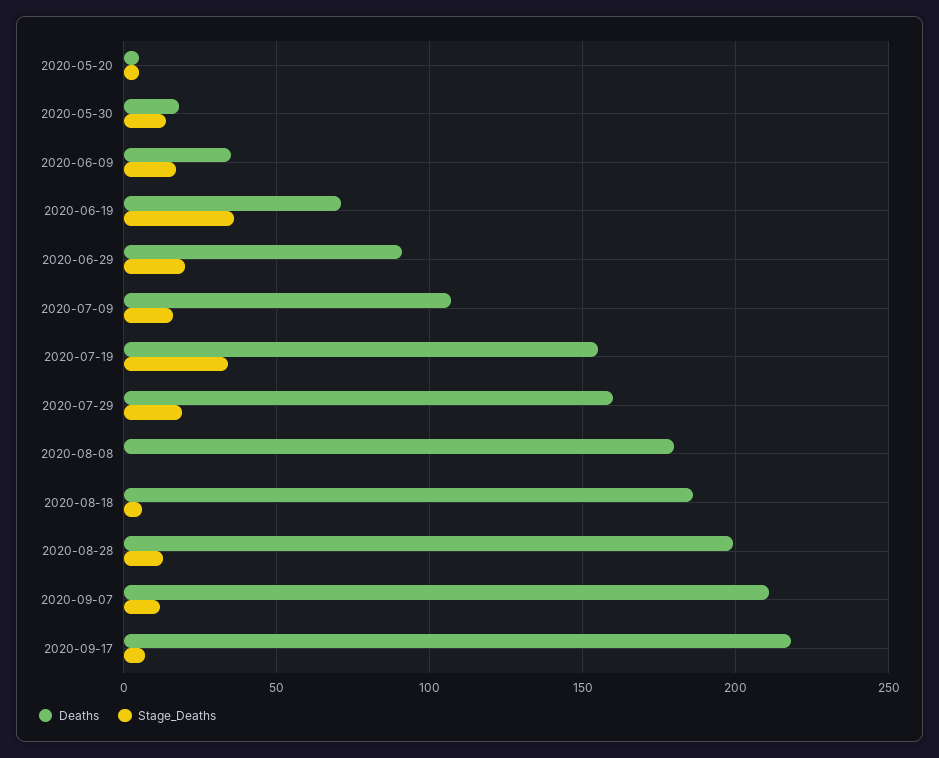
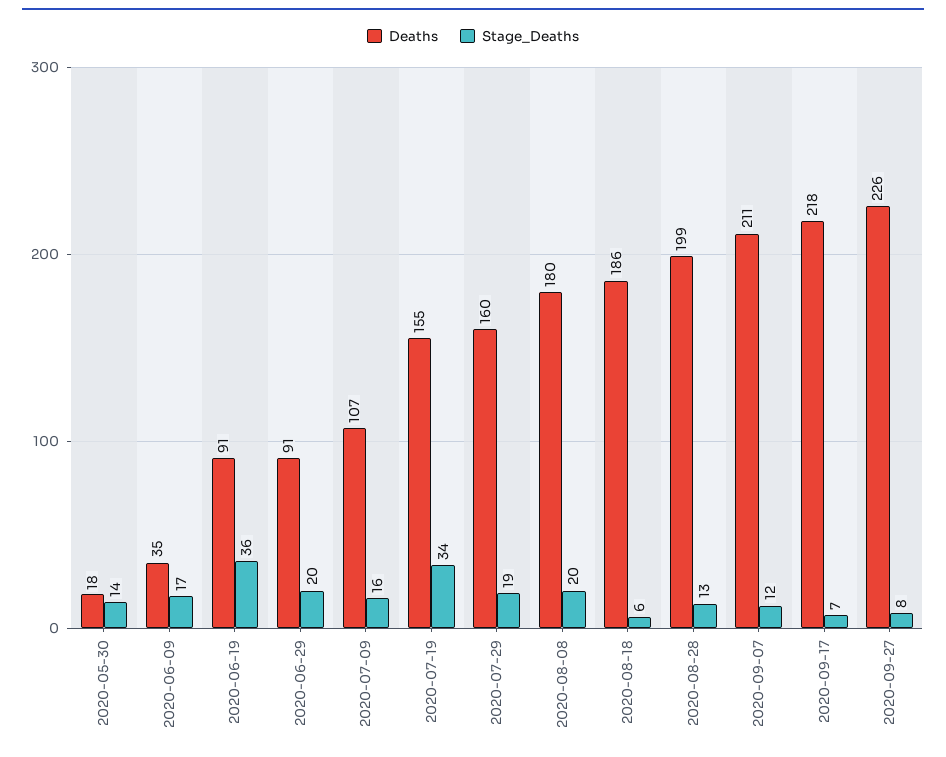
Deaths, 2020-05-20: 5 -> none
Stage_Deaths, 2020-05-20: 5 -> none
Deaths, 2020-06-19: 70 -> 91
Stage_Deaths, 2020-08-08: 0 -> 20
Deaths, 2020-09-27: none -> 226
Stage_Deaths, 2020-09-27: none -> 8

